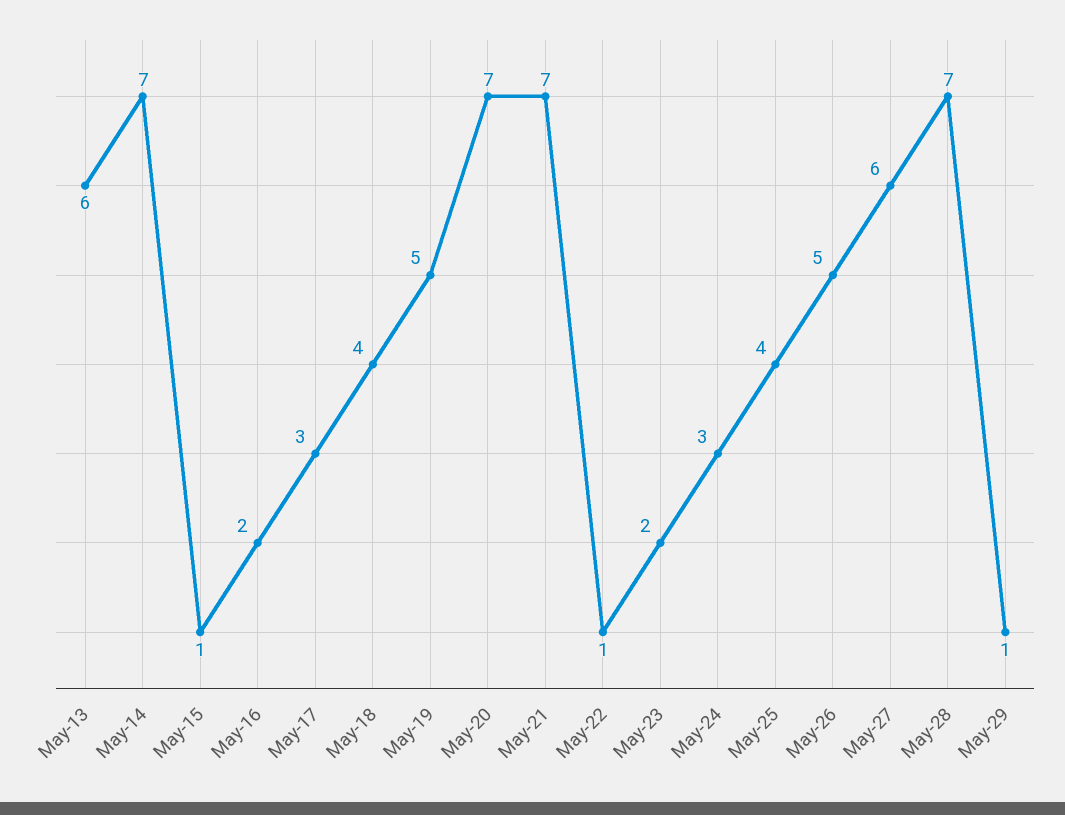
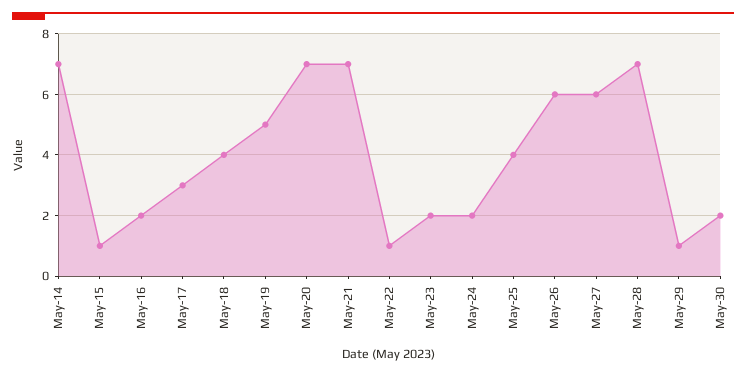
May-13: 6 -> none
May-24: 3 -> 2
May-26: 5 -> 6
May-30: none -> 2

